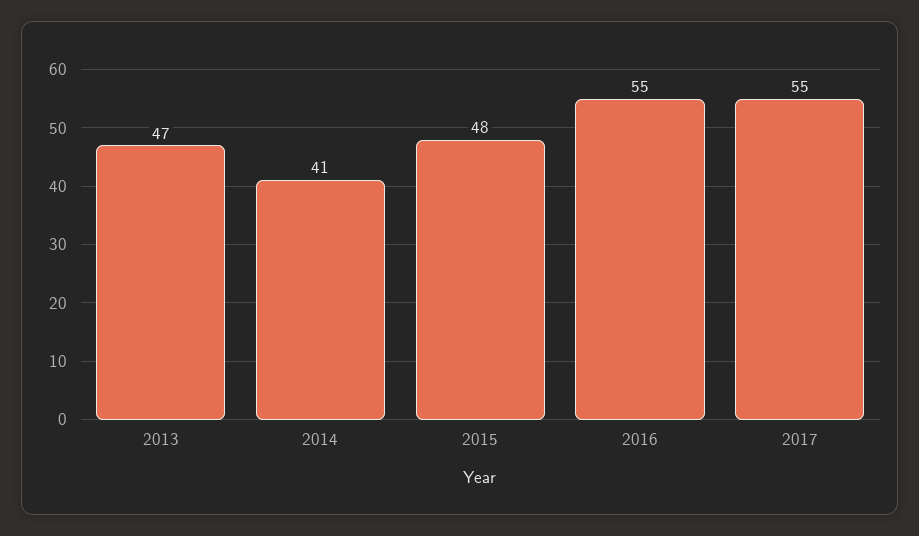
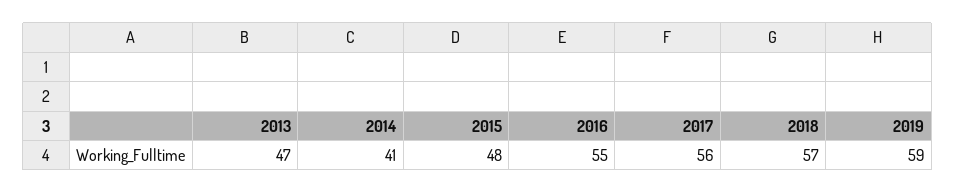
2017: 55 -> 56
2018: none -> 57
2019: none -> 59

